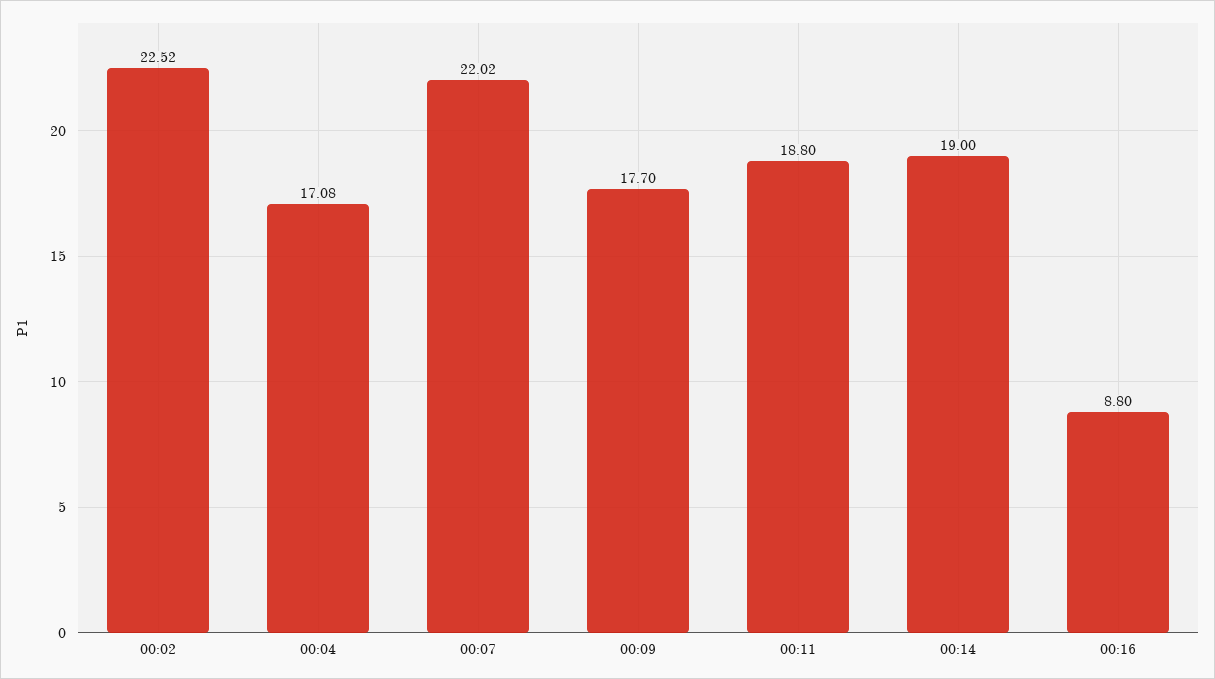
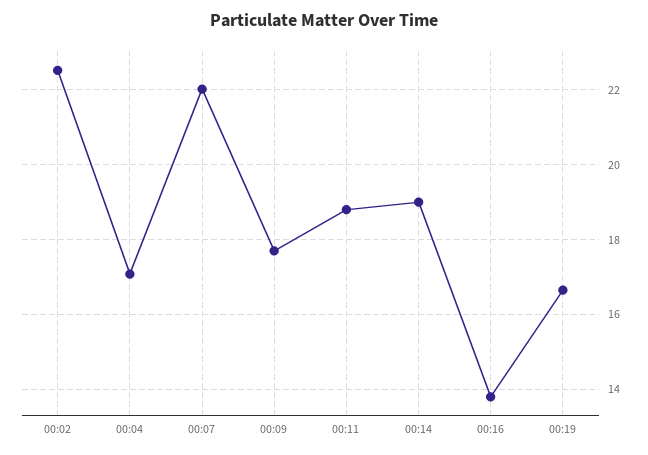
00:16: 8.8 -> 13.8
00:19: none -> 16.6

